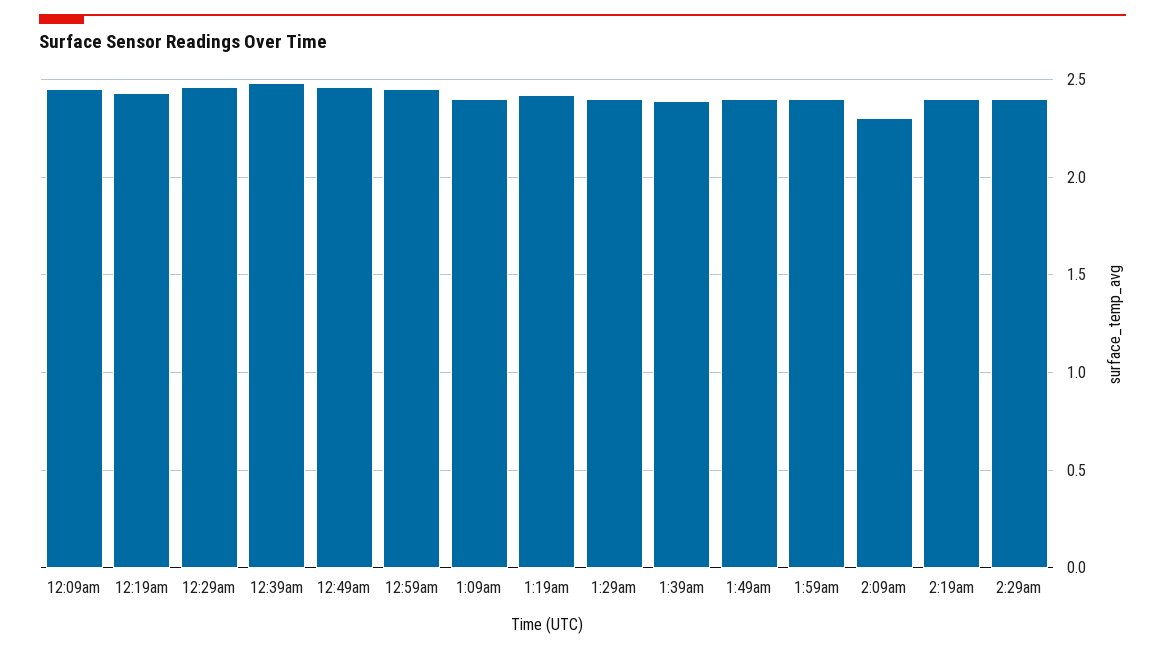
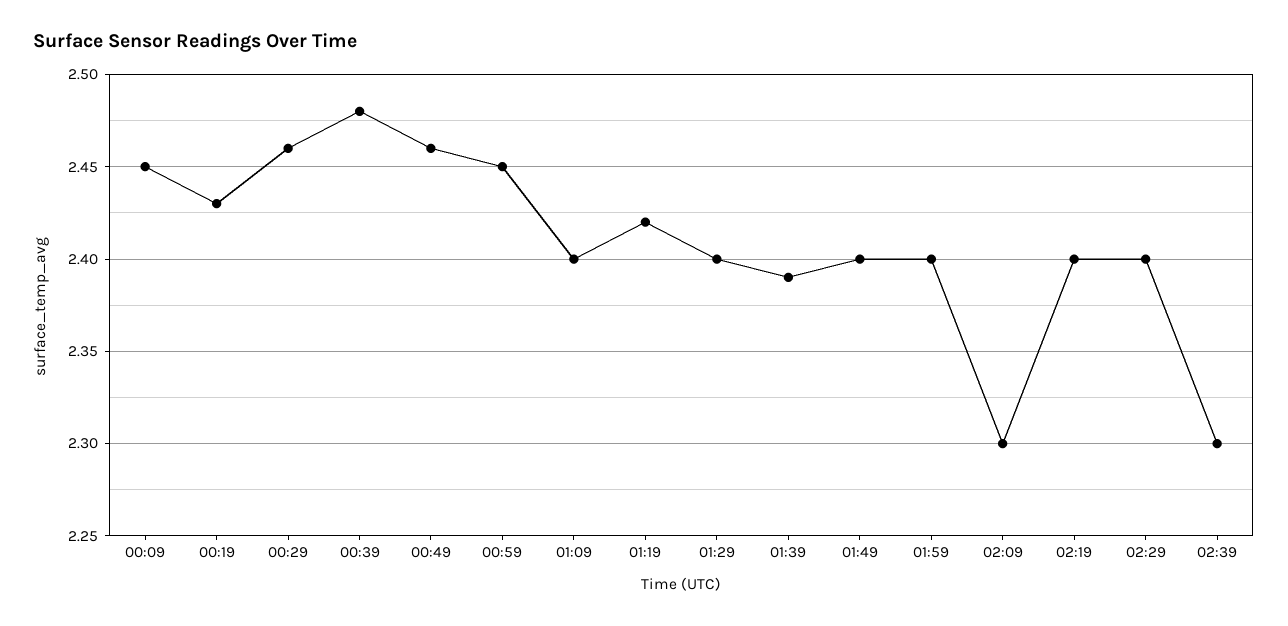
02:39: none -> 2.3

